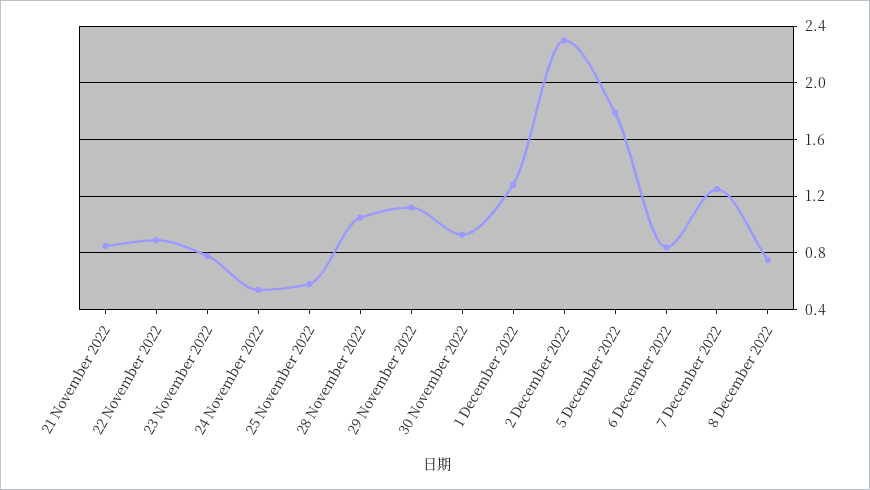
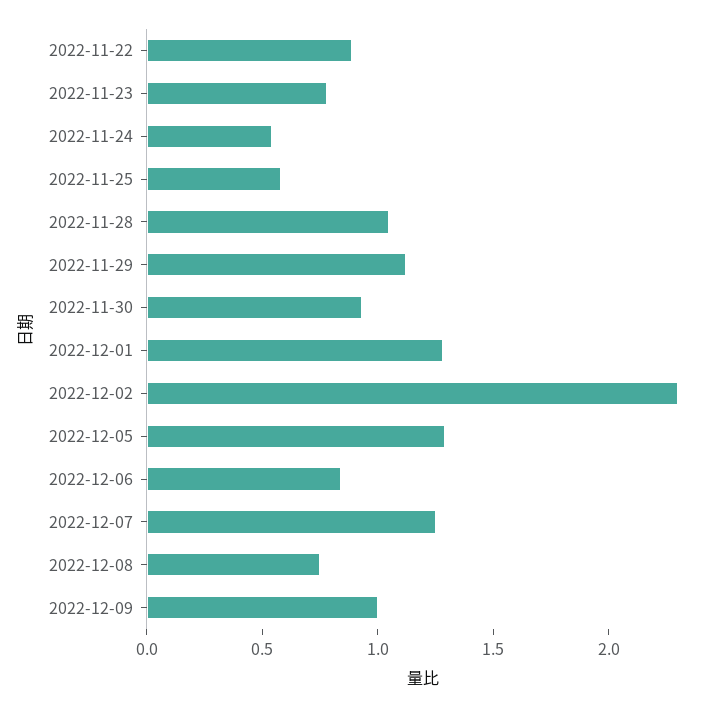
21 November 2022: 0.85 -> none
5 December 2022: 1.8 -> 1.3
2022-12-09: none -> 1

